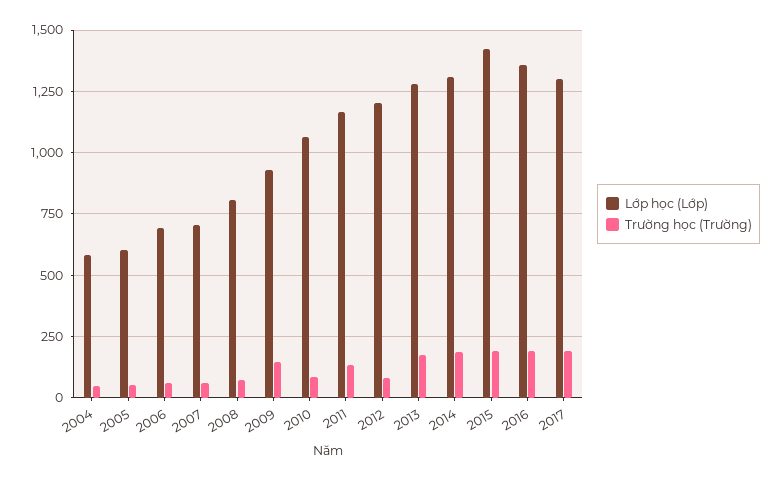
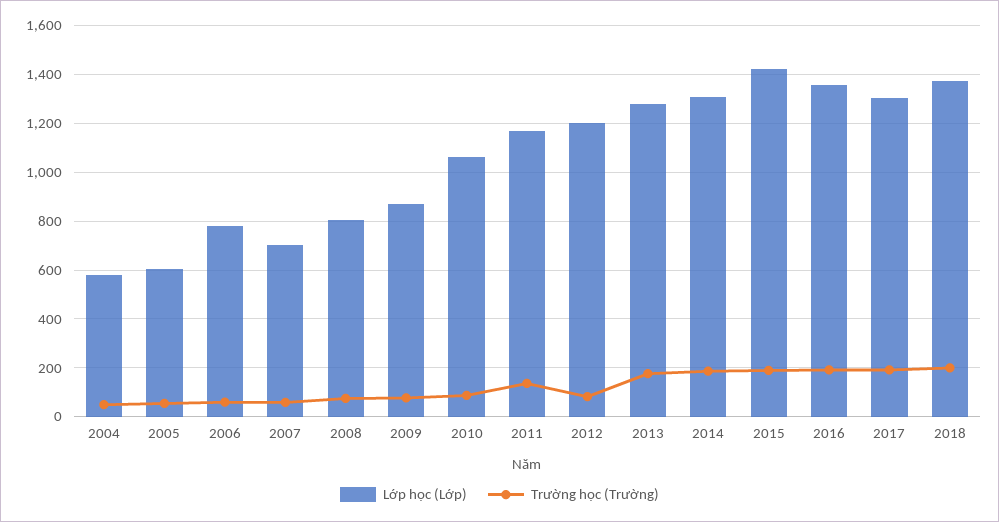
Lớp học (Lớp), 2006: 700 -> 775
Lớp học (Lớp), 2009: 925 -> 875
Trường học (Trường), 2009: 150 -> 75
Lớp học (Lớp), 2018: none -> 1375
Trường học (Trường), 2018: none -> 200

